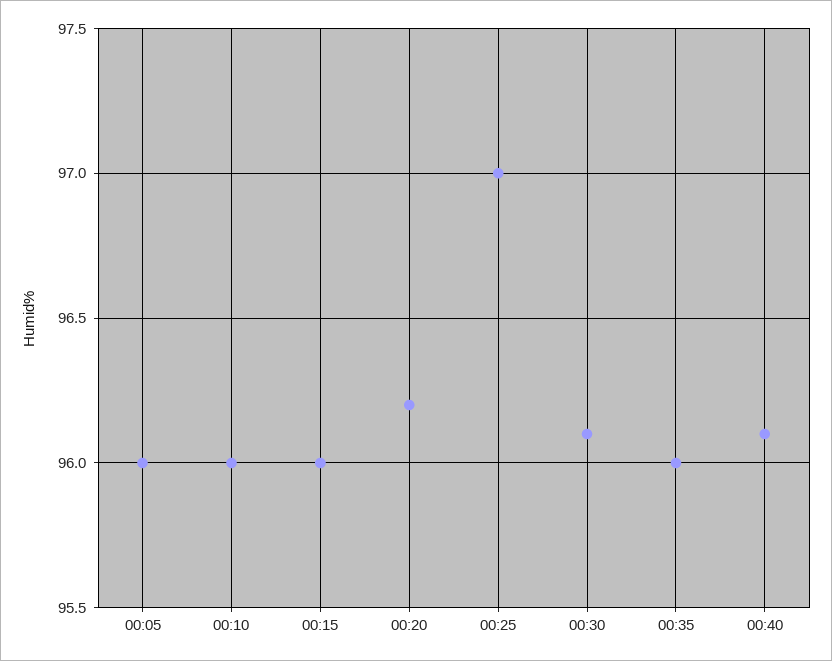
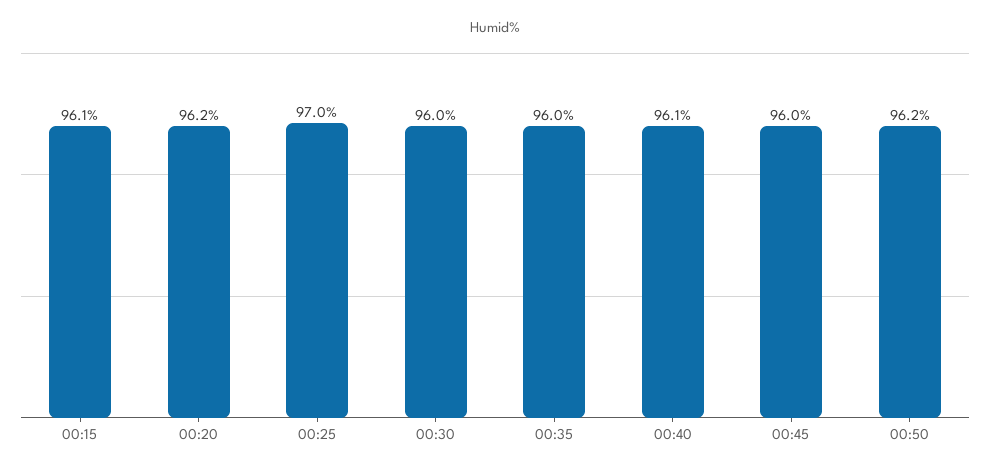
00:05: 96 -> none
00:10: 96 -> none
00:15: 96 -> 96.1
00:30: 96.1 -> 96
00:45: none -> 96
00:50: none -> 96.2

